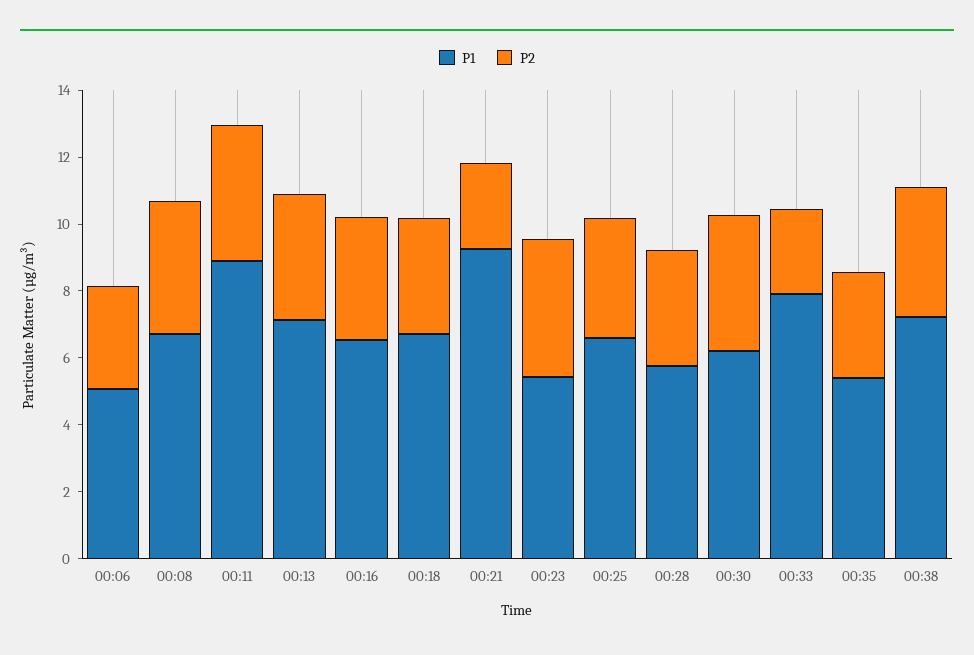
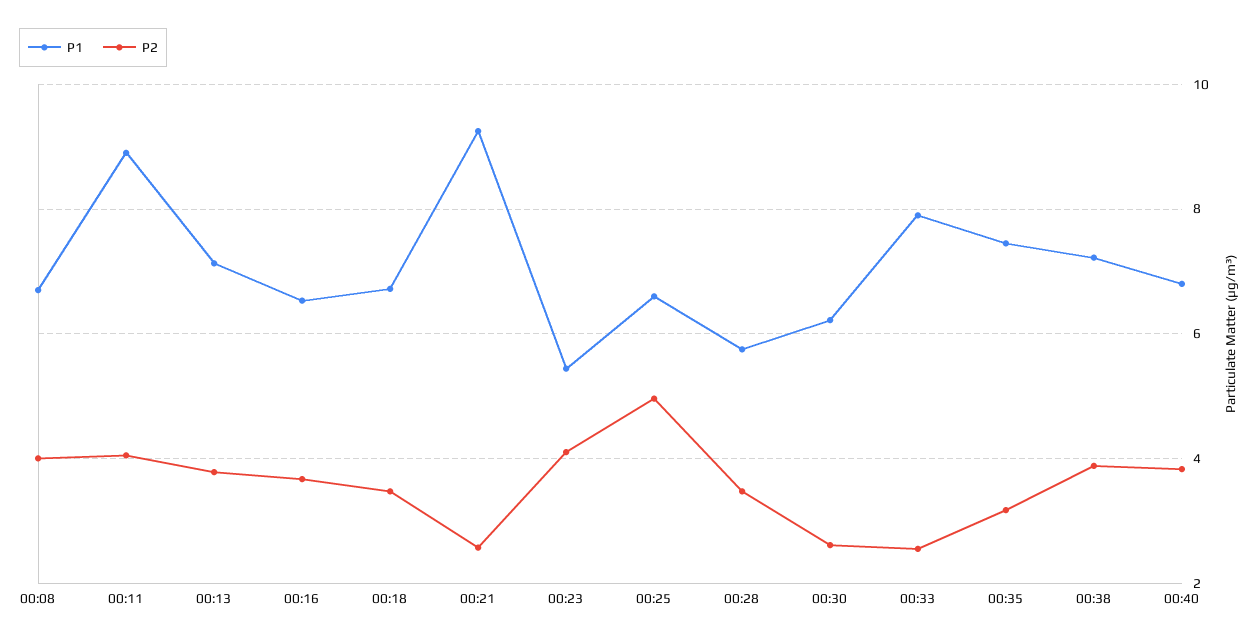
P1, 00:06: 5 -> none
P2, 00:06: 3 -> none
P2, 00:25: 3.5 -> 5
P2, 00:30: 4 -> 2.6
P1, 00:35: 5.5 -> 7.4
P1, 00:40: none -> 6.8
P2, 00:40: none -> 3.8

